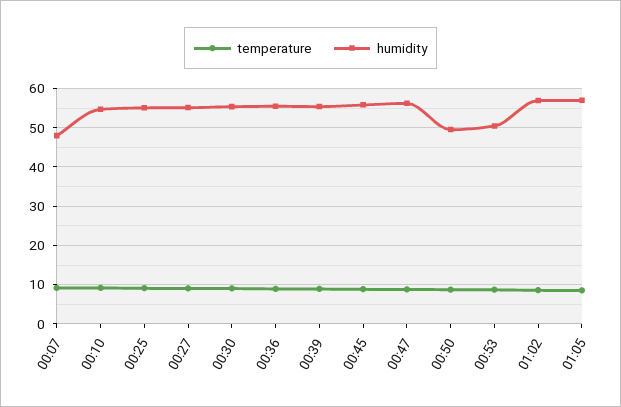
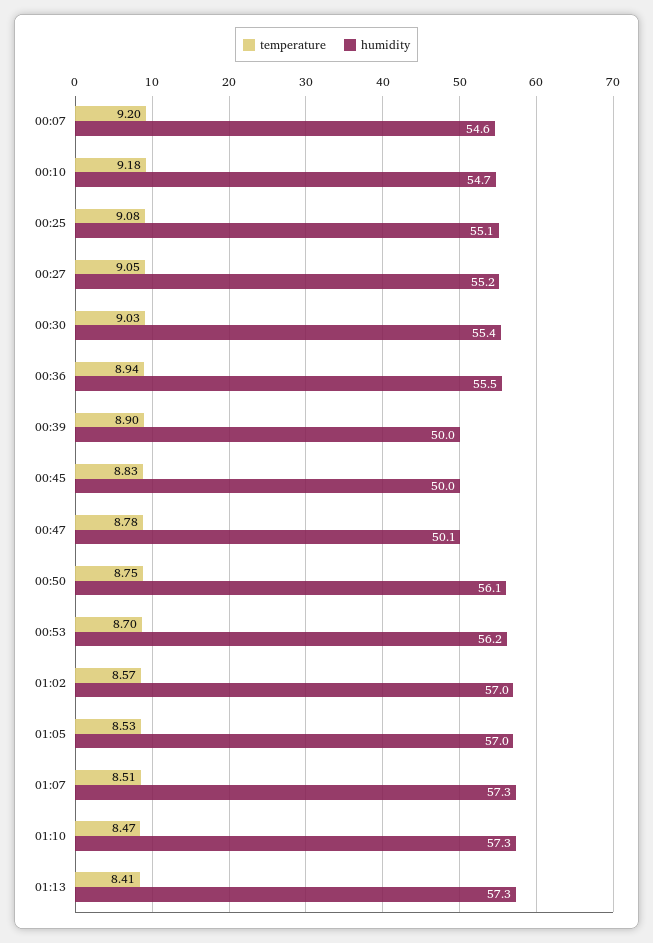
humidity, 00:07: 48 -> 54.6
humidity, 00:39: 56 -> 50
humidity, 00:45: 56 -> 50
humidity, 00:47: 56 -> 50.1
humidity, 00:50: 50 -> 56.1
humidity, 00:53: 50 -> 56.2
temperature, 01:07: none -> 8.51
humidity, 01:07: none -> 57.3
temperature, 01:10: none -> 8.47
humidity, 01:10: none -> 57.3
temperature, 01:13: none -> 8.41
humidity, 01:13: none -> 57.3

